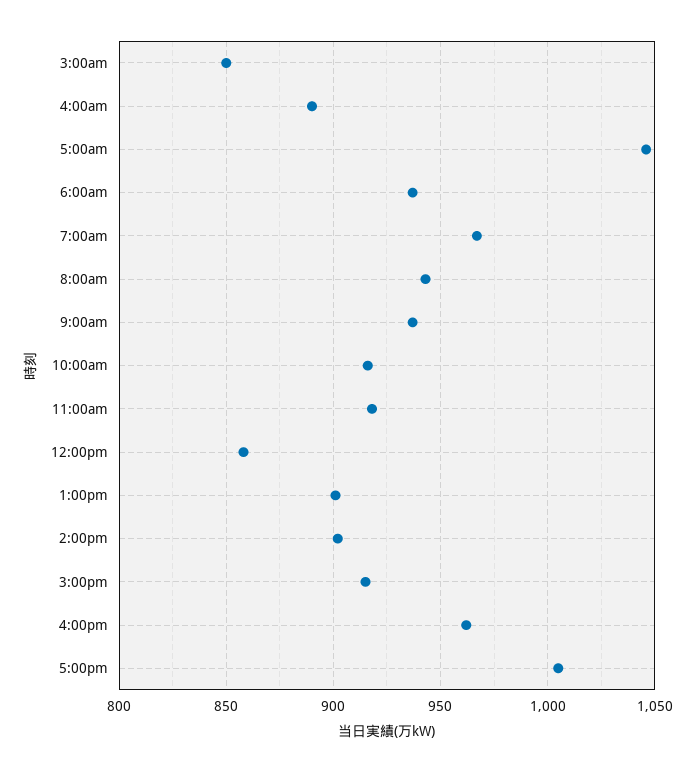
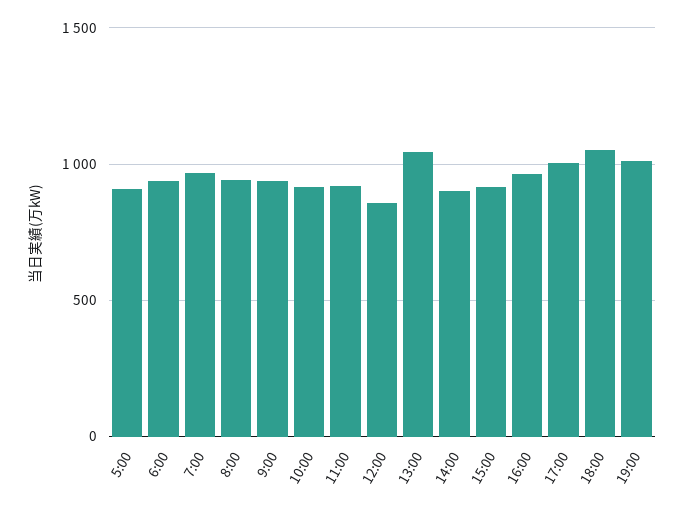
3:00am: 850 -> none
4:00am: 890 -> none
5:00am: 1045 -> 900
1:00pm: 900 -> 1050
18:00: none -> 1050
19:00: none -> 1000

